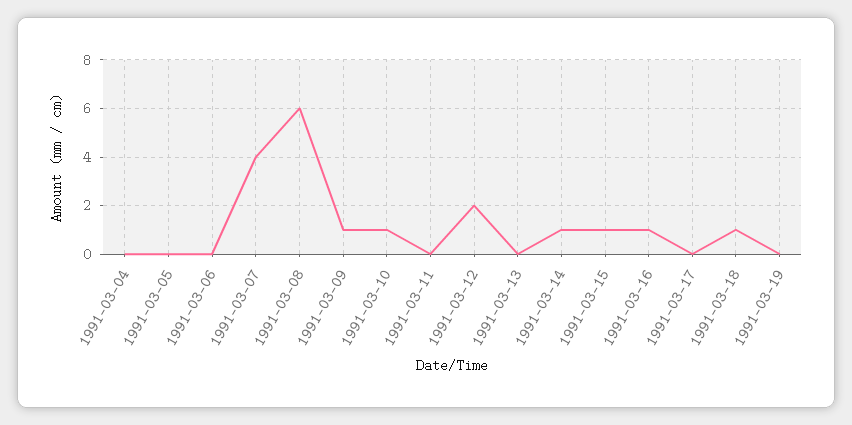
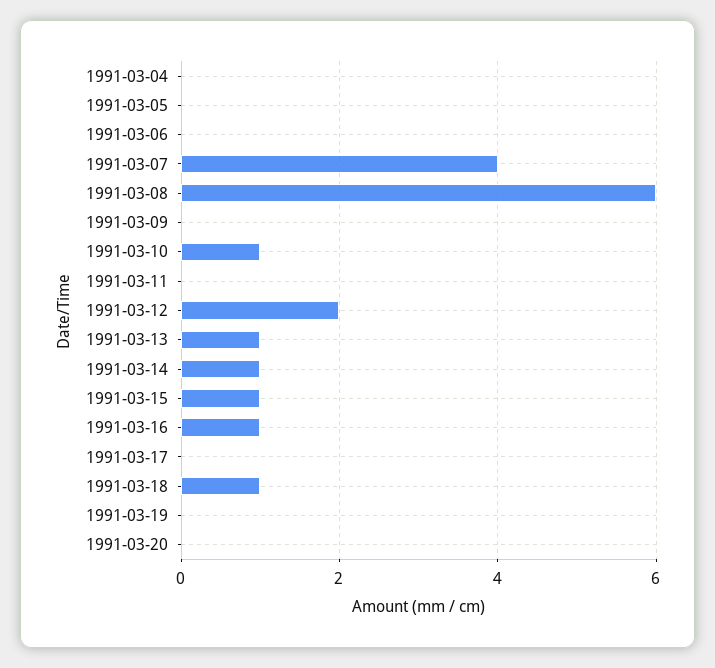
1991-03-09: 1 -> 0
1991-03-13: 0 -> 1
1991-03-20: none -> 0

